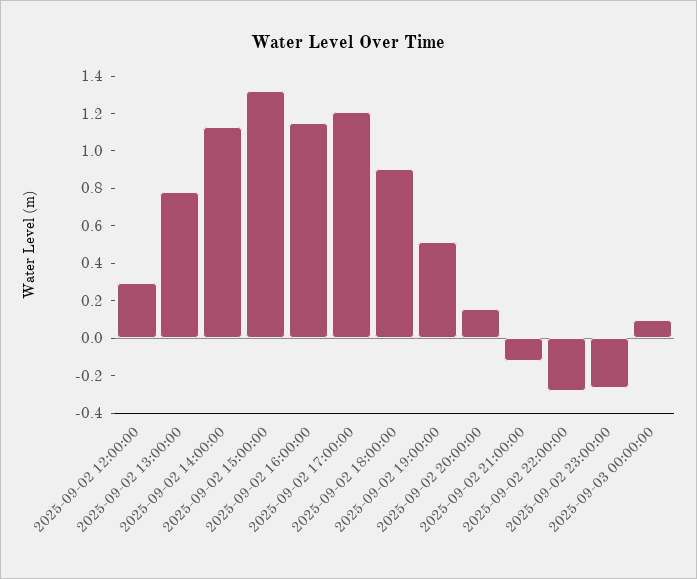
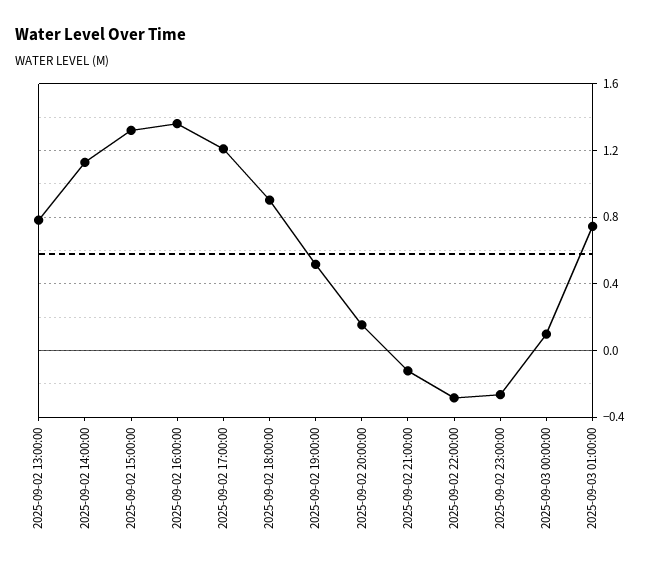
2025-09-02 12:00:00: 0.3 -> none
2025-09-02 16:00:00: 1.15 -> 1.35
2025-09-03 01:00:00: none -> 0.75

